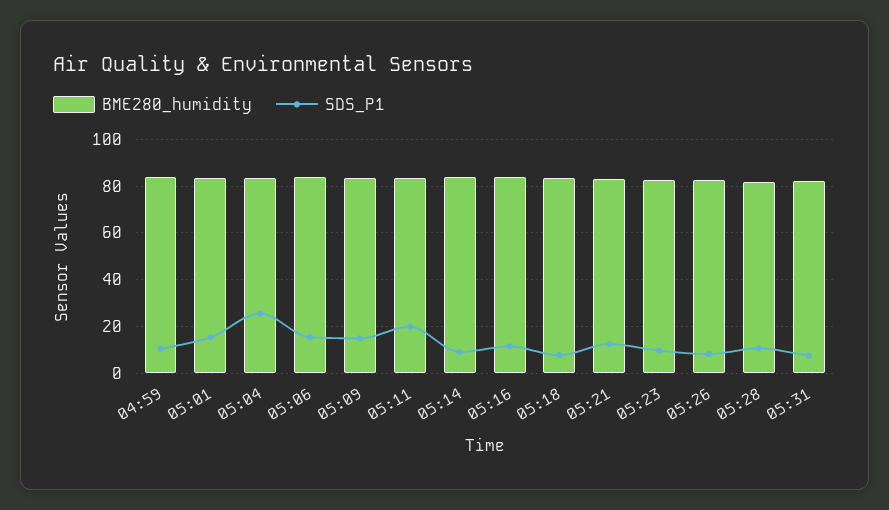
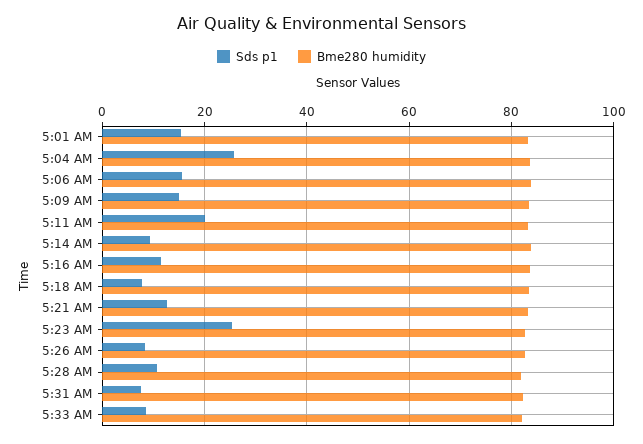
BME280_humidity, 04:59: 85 -> none
SDS_P1, 04:59: 10 -> none
SDS_P1, 05:23: 10 -> 26
SDS_P1, 5:33 AM: none -> 8
BME280_humidity, 5:33 AM: none -> 82

